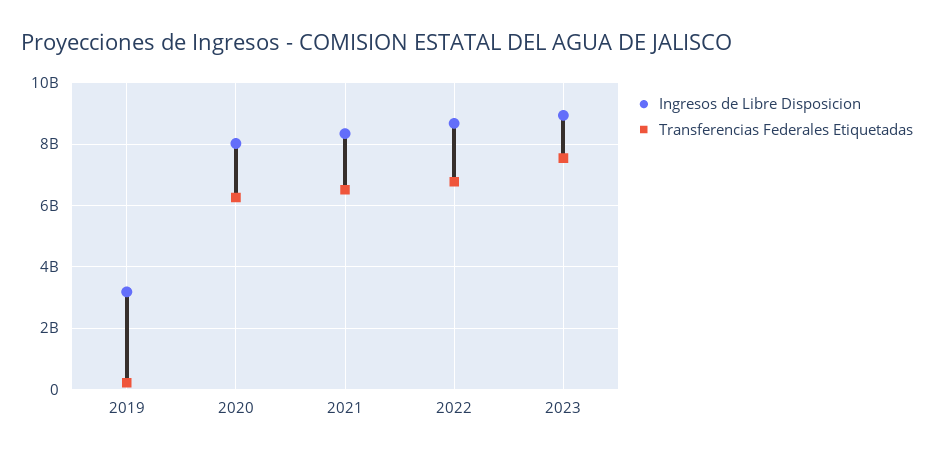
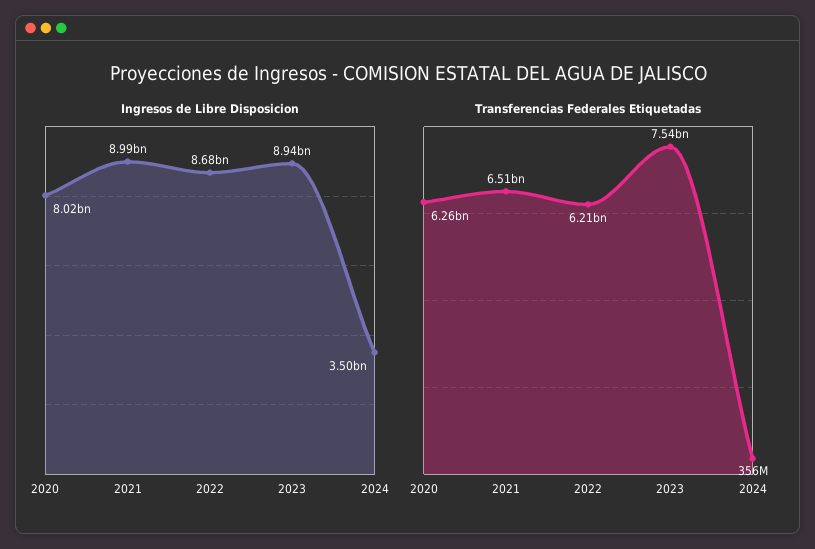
Ingresos de Libre Disposicion, 2019: 3200000000 -> none
Transferencias Federales Etiquetadas, 2019: 200000000 -> none
Ingresos de Libre Disposicion, 2021: 8400000000 -> 8990000000
Transferencias Federales Etiquetadas, 2022: 6800000000 -> 6210000000
Ingresos de Libre Disposicion, 2024: none -> 3500000000
Transferencias Federales Etiquetadas, 2024: none -> 356000000

